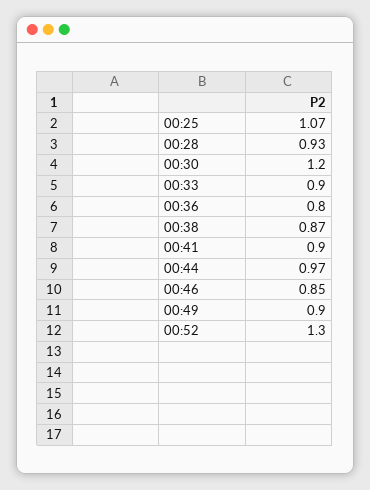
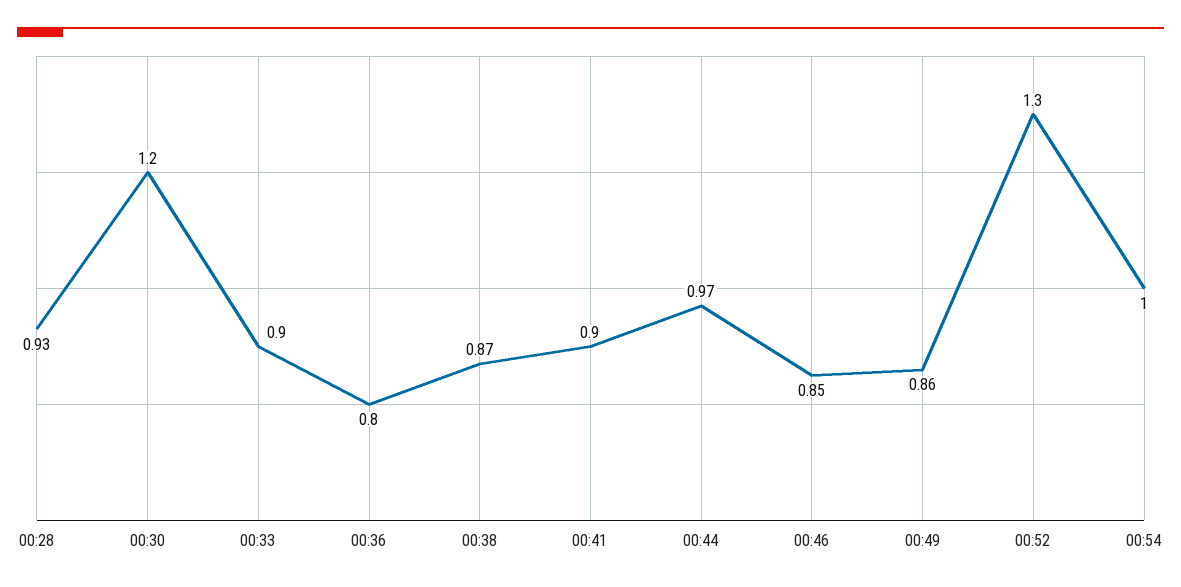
00:25: 1.07 -> none
00:49: 0.9 -> 0.86
00:54: none -> 1

